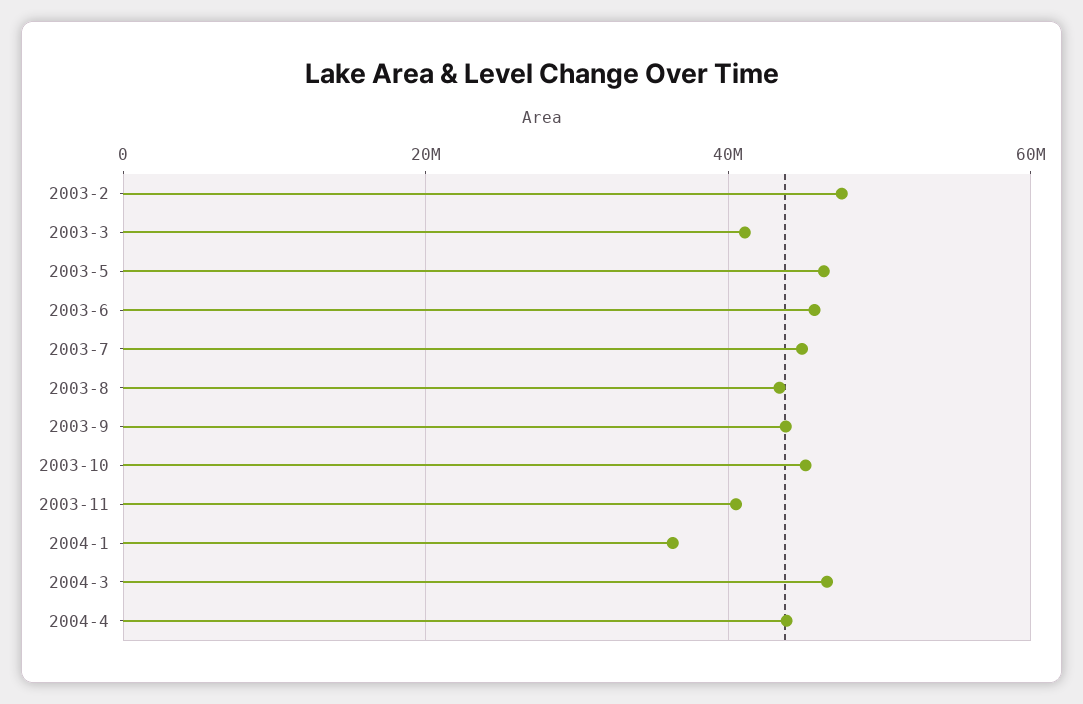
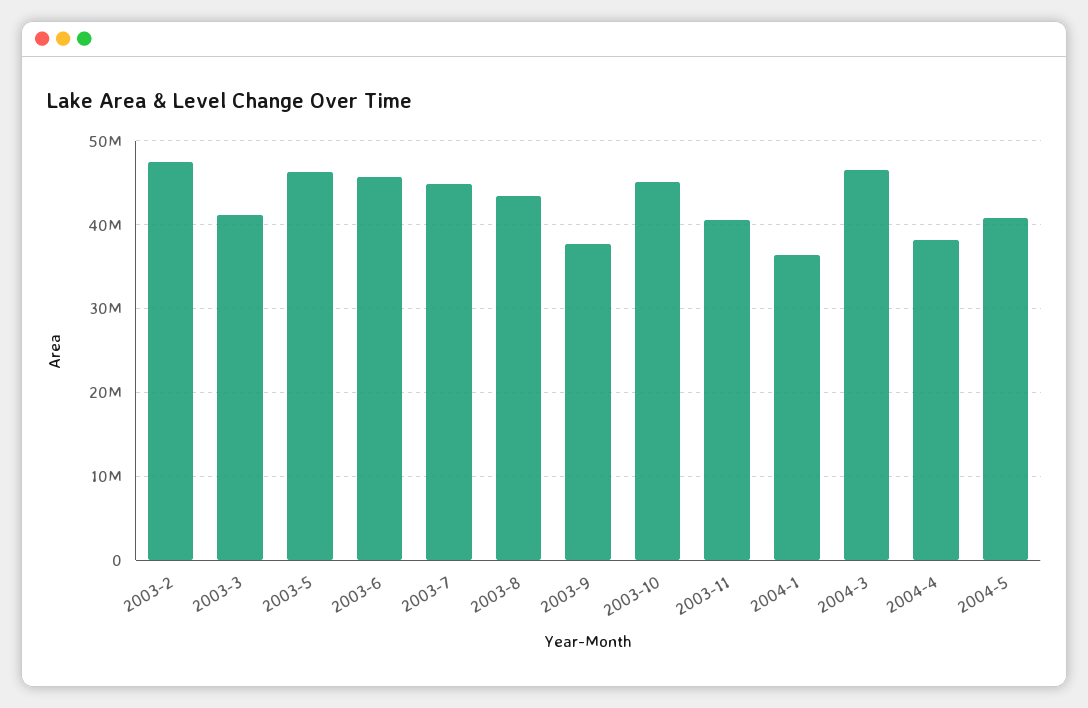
2003-9: 44000000 -> 38000000
2004-4: 44000000 -> 38000000
2004-5: none -> 41000000

